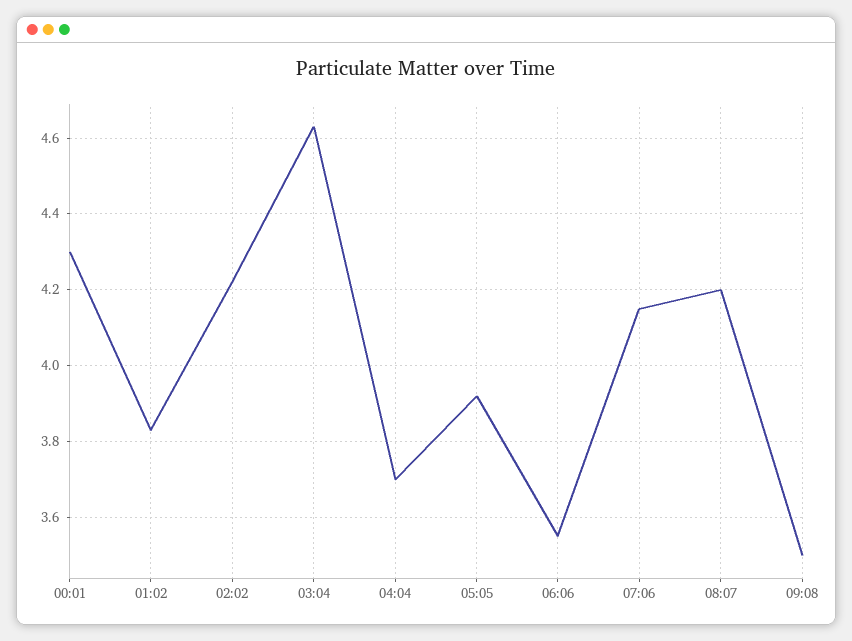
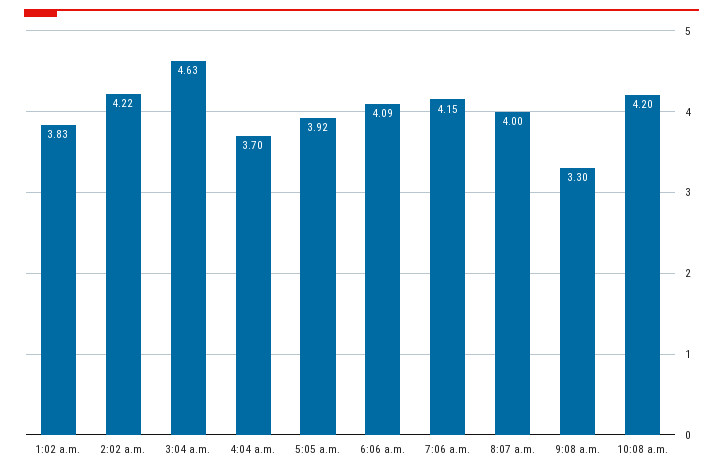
00:01: 4.3 -> none
06:06: 3.55 -> 4.09
08:07: 4.2 -> 4
09:08: 3.5 -> 3.3
10:08 a.m.: none -> 4.2

